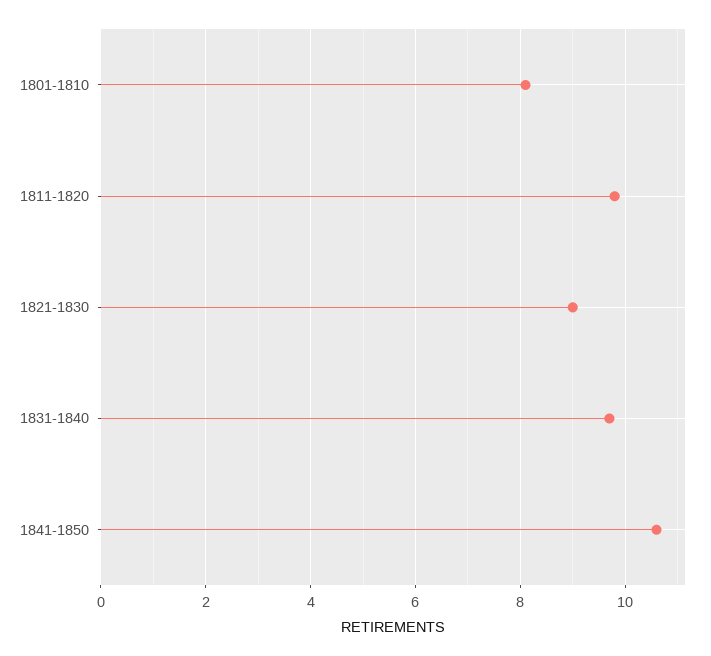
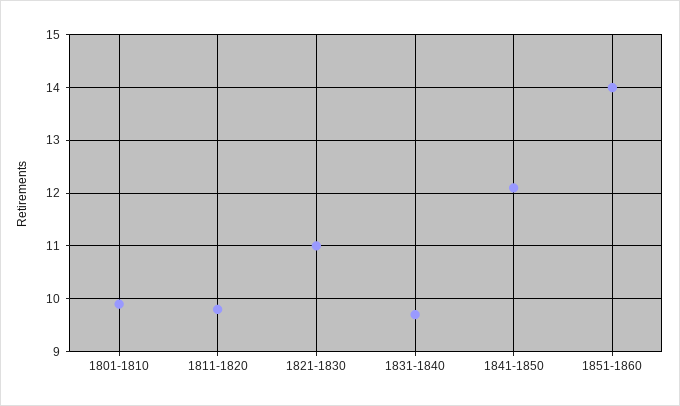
1801-1810: 8 -> 10
1821-1830: 9 -> 11
1841-1850: 10.5 -> 12
1851-1860: none -> 14

